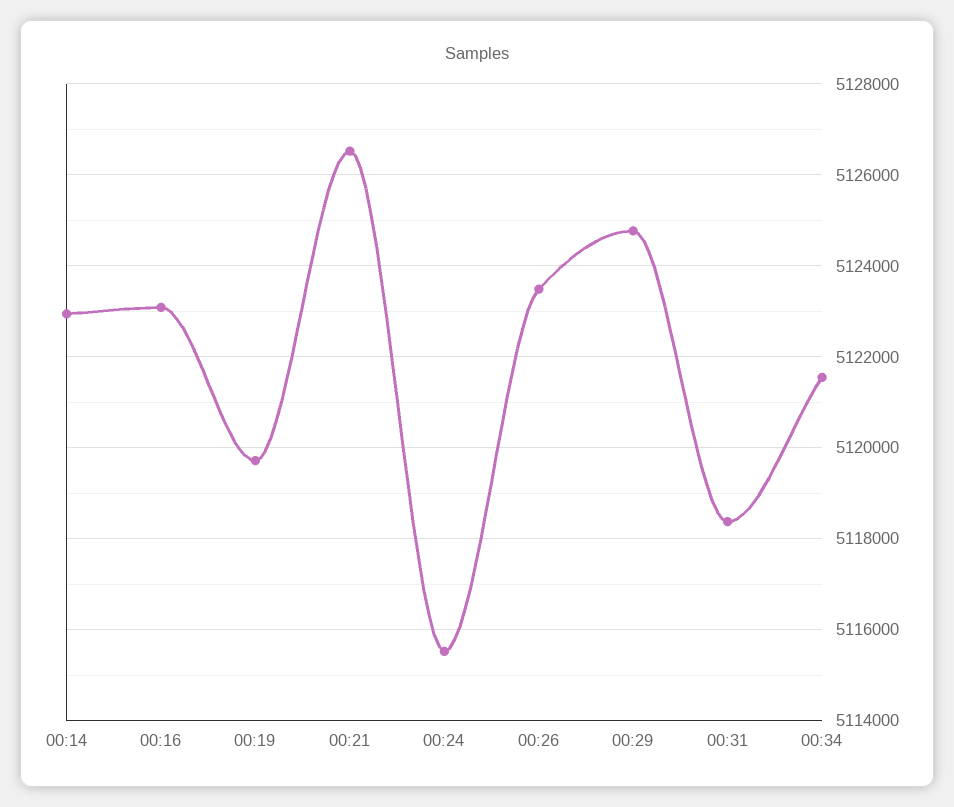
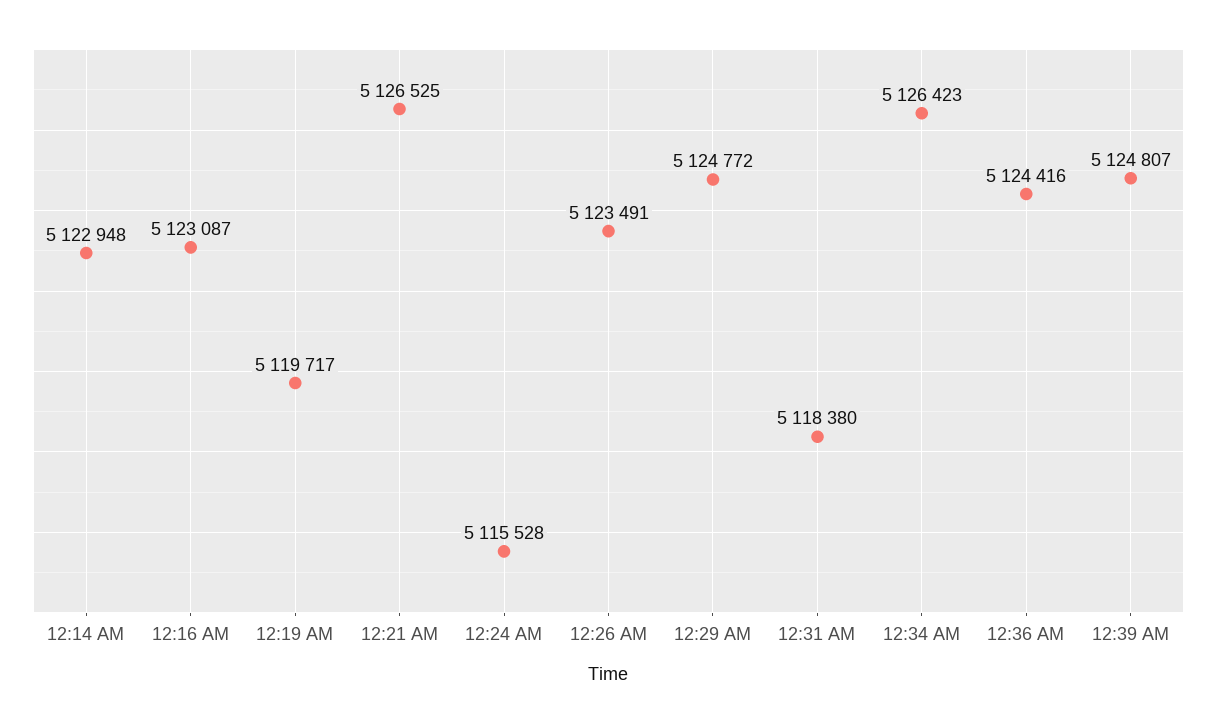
00:34: 5121600 -> 5126423
12:36 AM: none -> 5124416
12:39 AM: none -> 5124807

